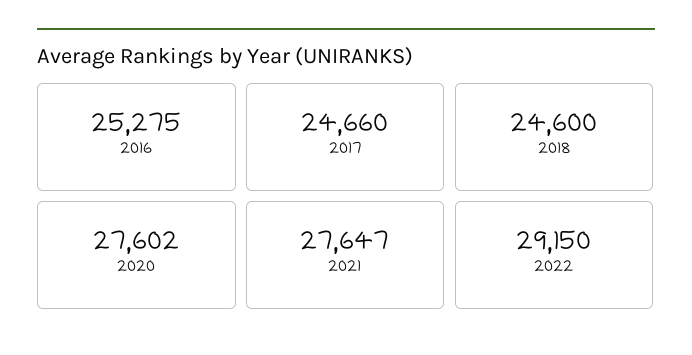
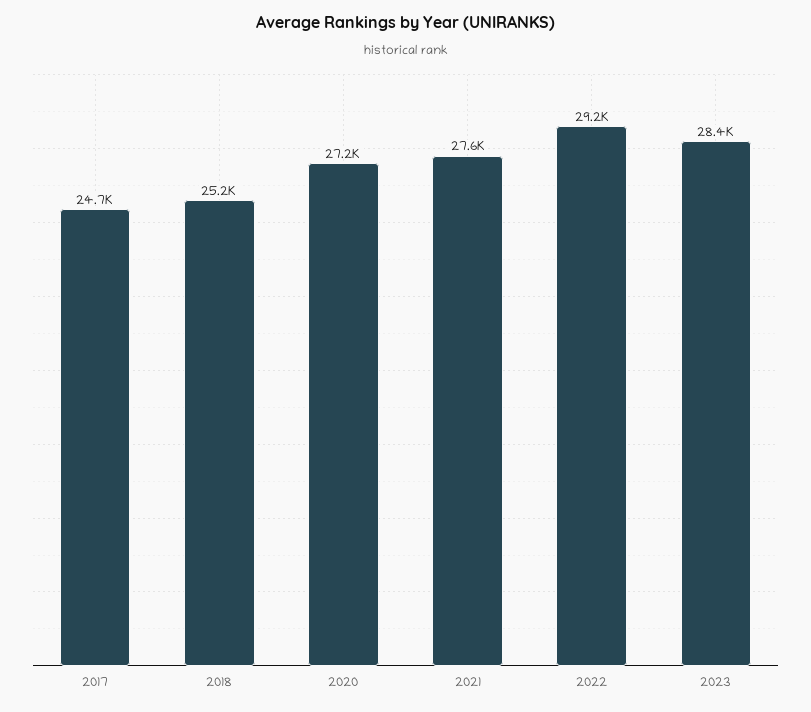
2016: 25275 -> none
2018: 24600 -> 25200
2020: 27602 -> 27200
2023: none -> 28400

